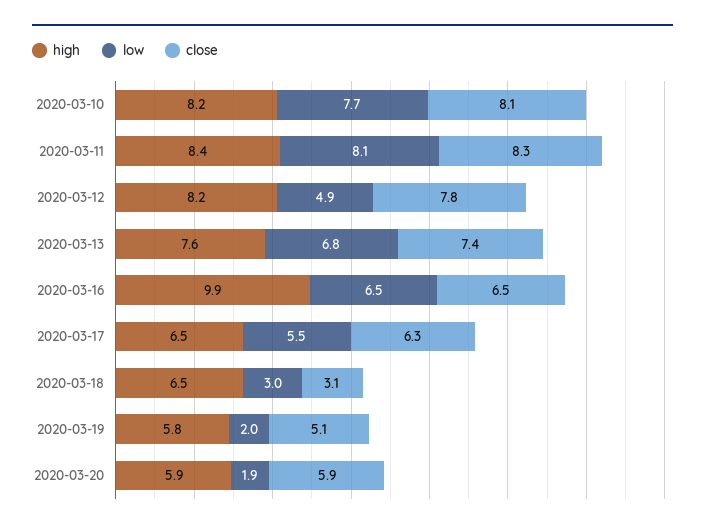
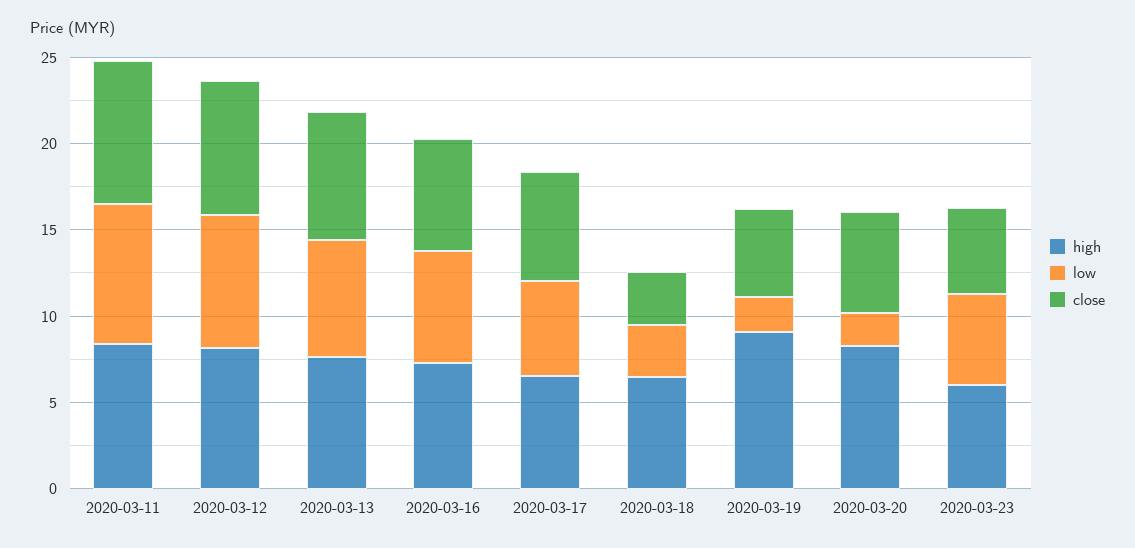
high, 2020-03-10: 8.2 -> none
low, 2020-03-10: 7.7 -> none
close, 2020-03-10: 8.1 -> none
low, 2020-03-12: 4.9 -> 8
high, 2020-03-16: 9.9 -> 7
high, 2020-03-19: 5.8 -> 9
high, 2020-03-20: 5.9 -> 8
high, 2020-03-23: none -> 6
low, 2020-03-23: none -> 5
close, 2020-03-23: none -> 5

